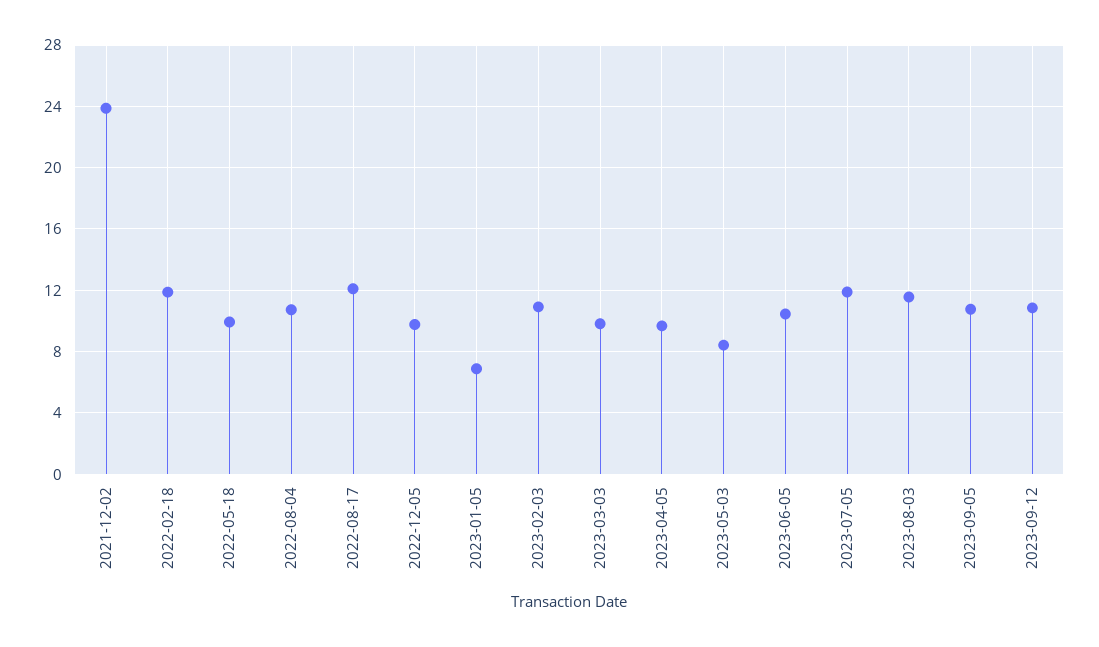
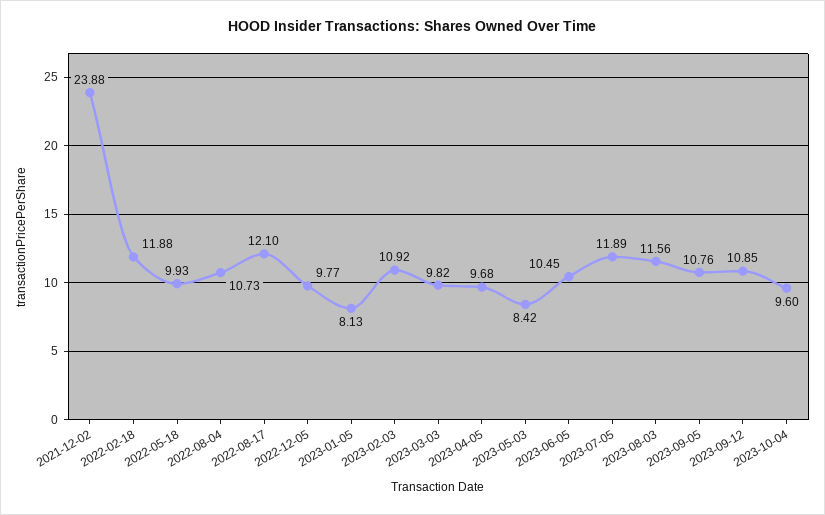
2023-01-05: 7 -> 8.13
2023-10-04: none -> 9.6

